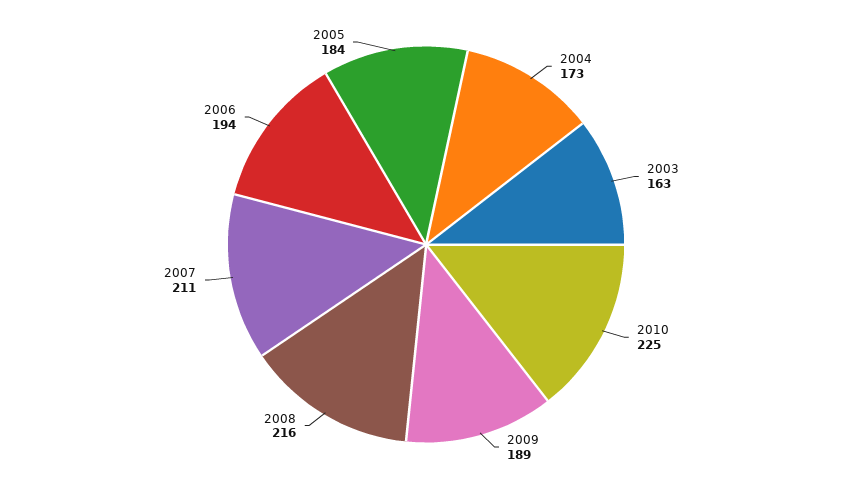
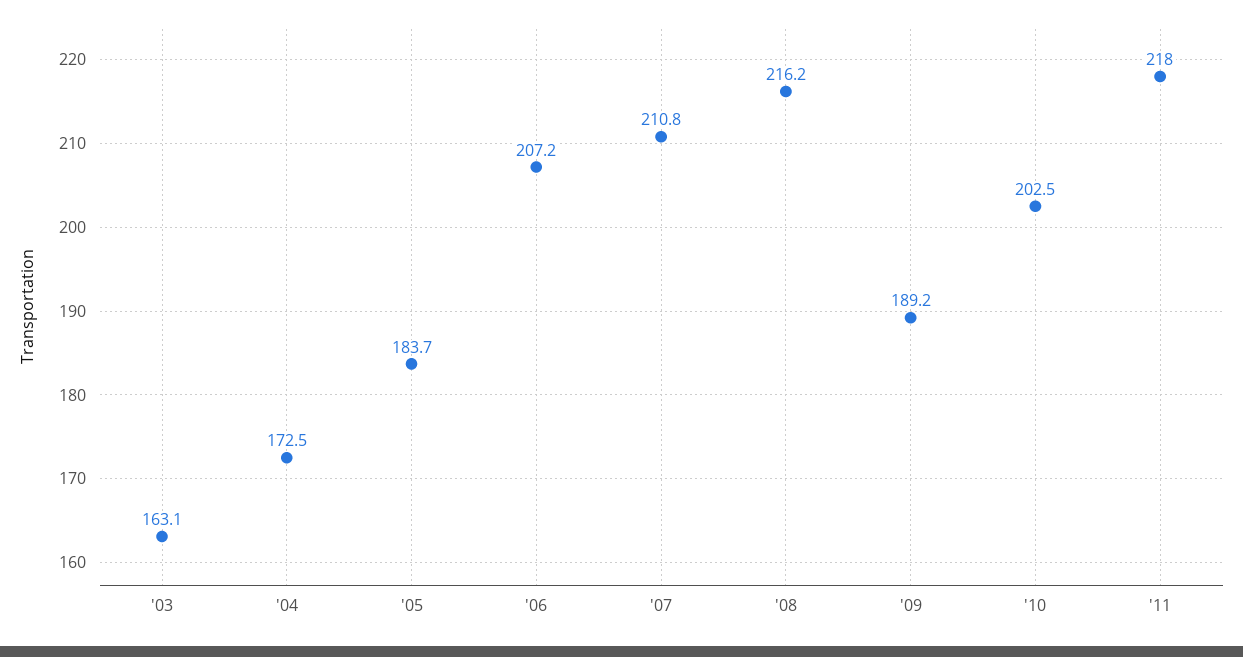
2010: 225 -> 202.5
2006: 194 -> 207.2
'11: none -> 218

